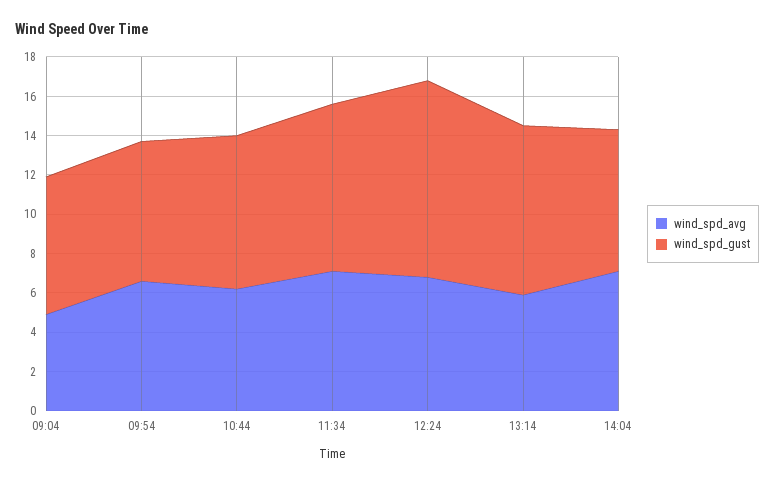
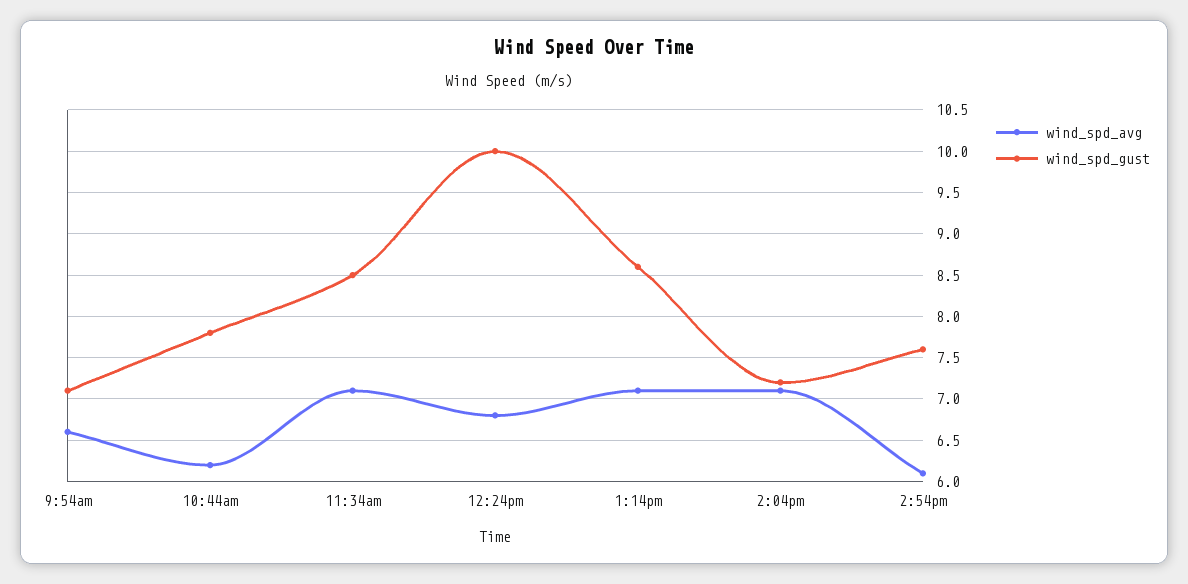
wind_spd_avg, 09:04: 5 -> none
wind_spd_gust, 09:04: 7 -> none
wind_spd_avg, 13:14: 6 -> 7.1
wind_spd_avg, 2:54pm: none -> 6.1
wind_spd_gust, 2:54pm: none -> 7.6

